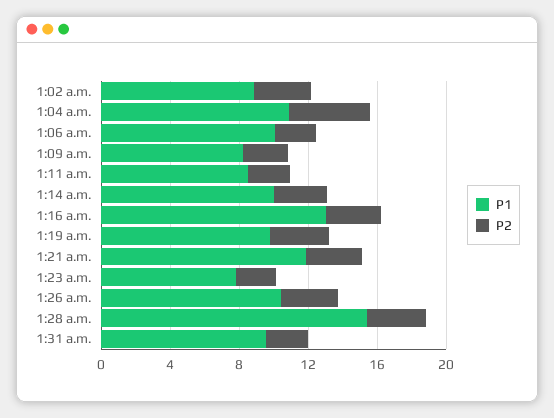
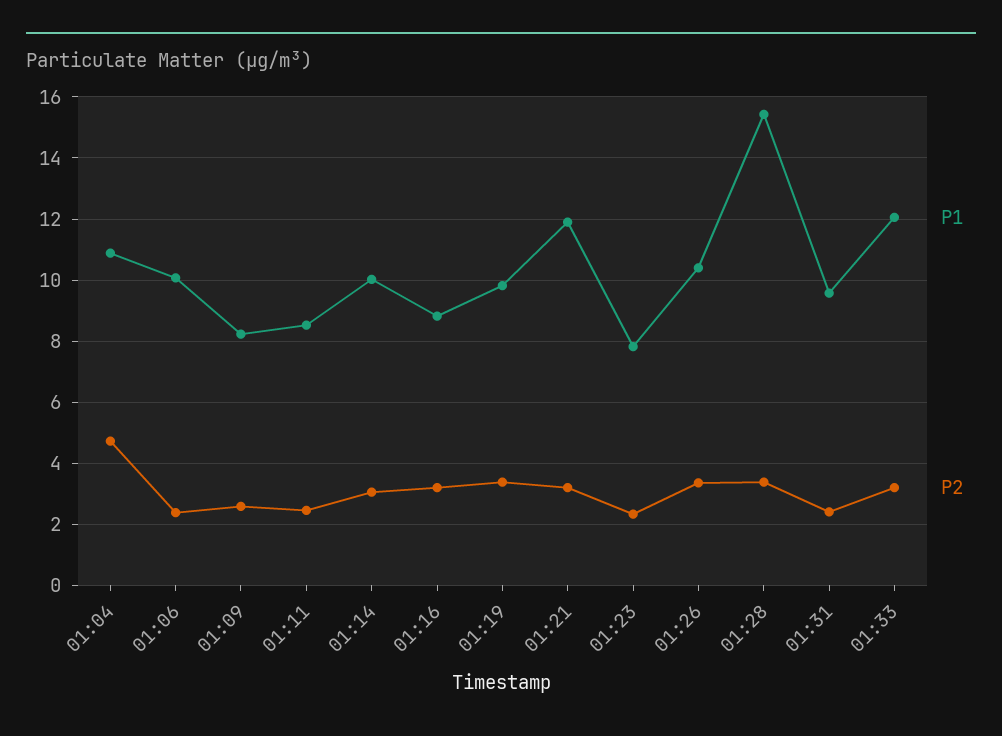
P1, 1:02 a.m.: 9 -> none
P2, 1:02 a.m.: 3 -> none
P1, 1:16 a.m.: 13 -> 8.8
P1, 01:33: none -> 12
P2, 01:33: none -> 3.2

